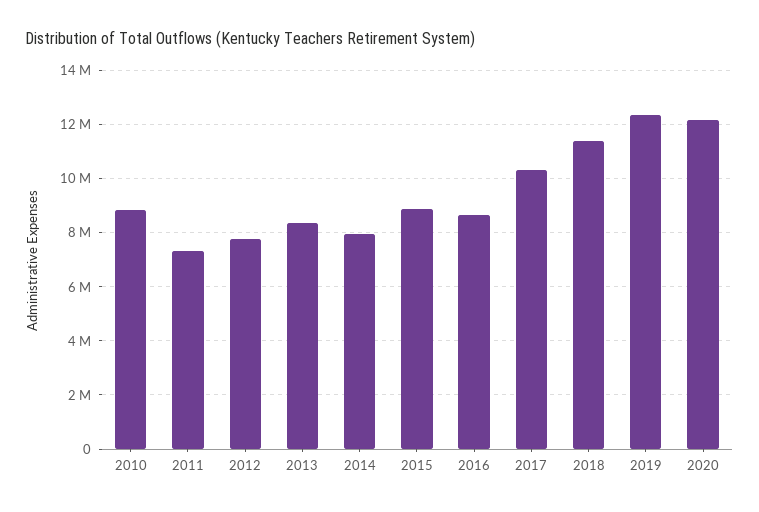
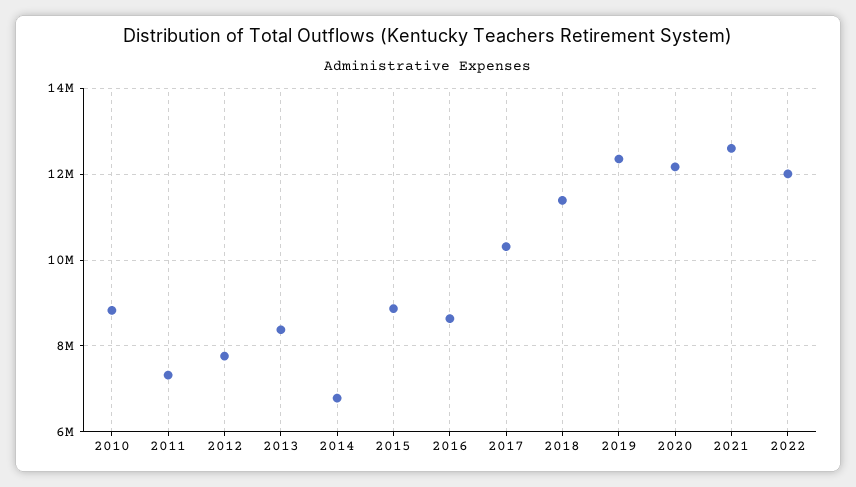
2014: 8000000 -> 6800000
2021: none -> 12600000
2022: none -> 12000000

